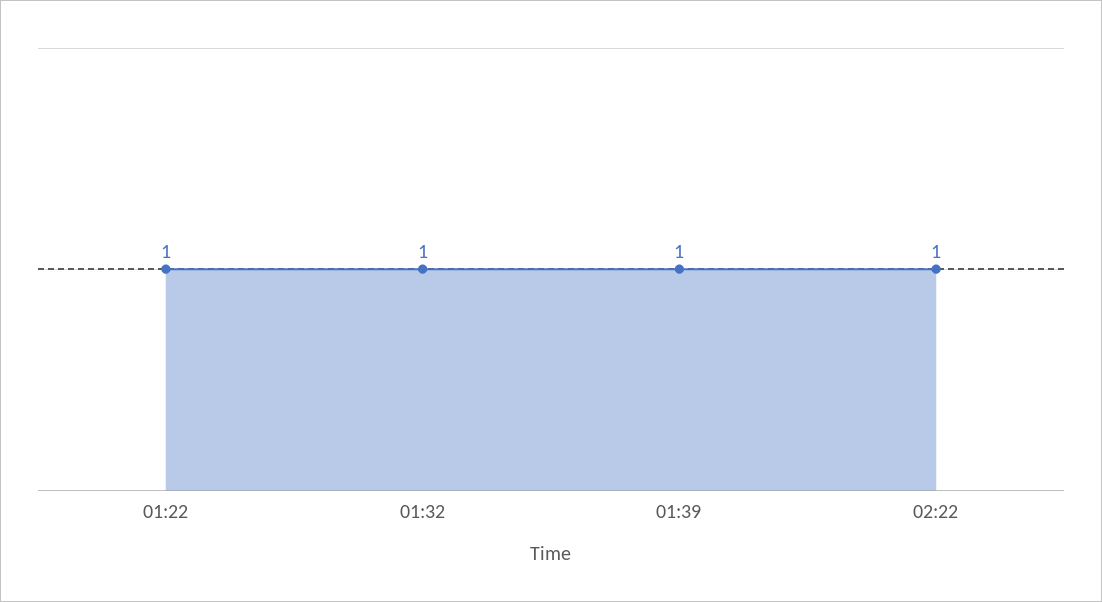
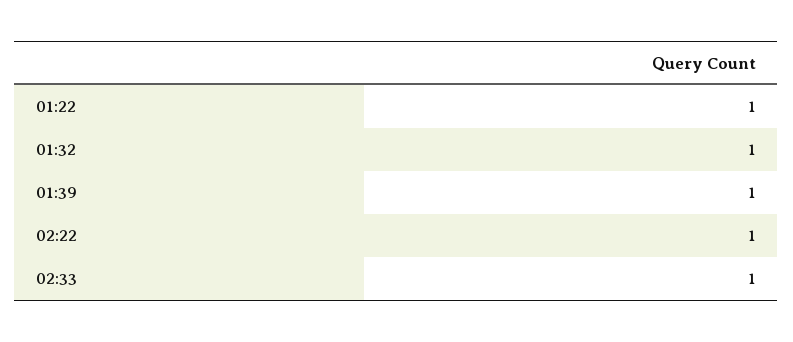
02:33: none -> 1

